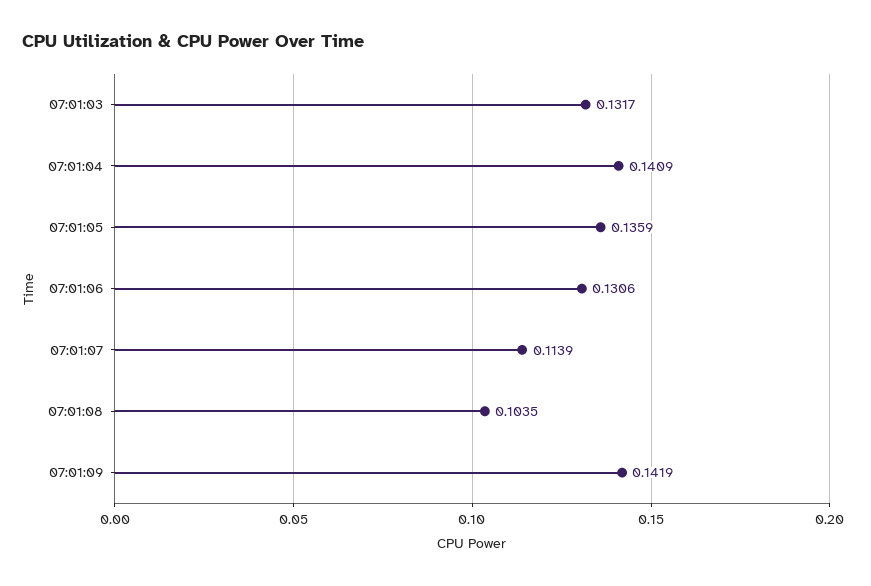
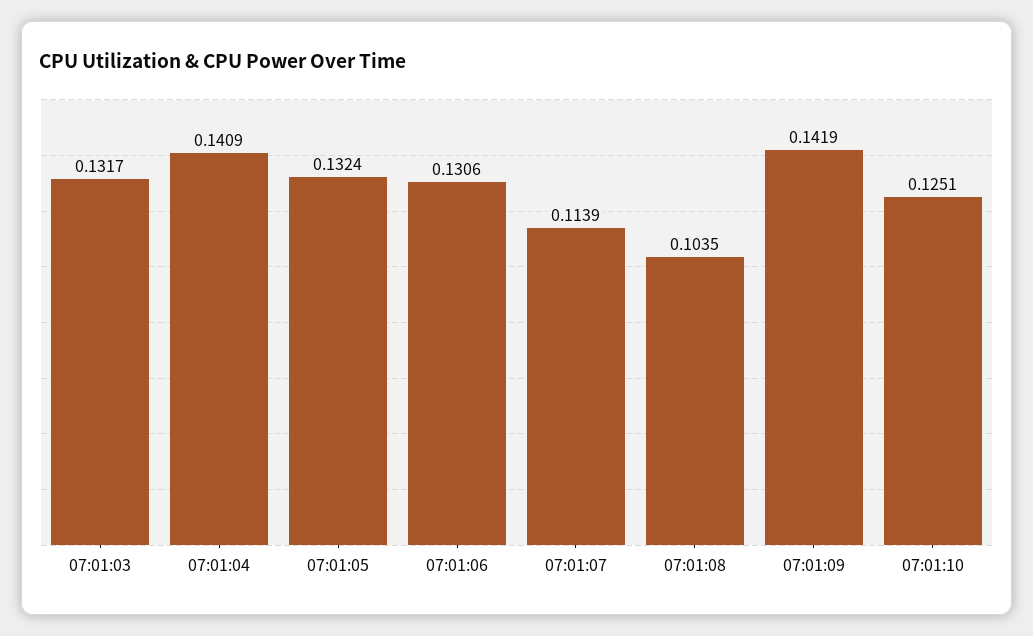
07:01:05: 0.1359 -> 0.1324
07:01:10: none -> 0.1251

